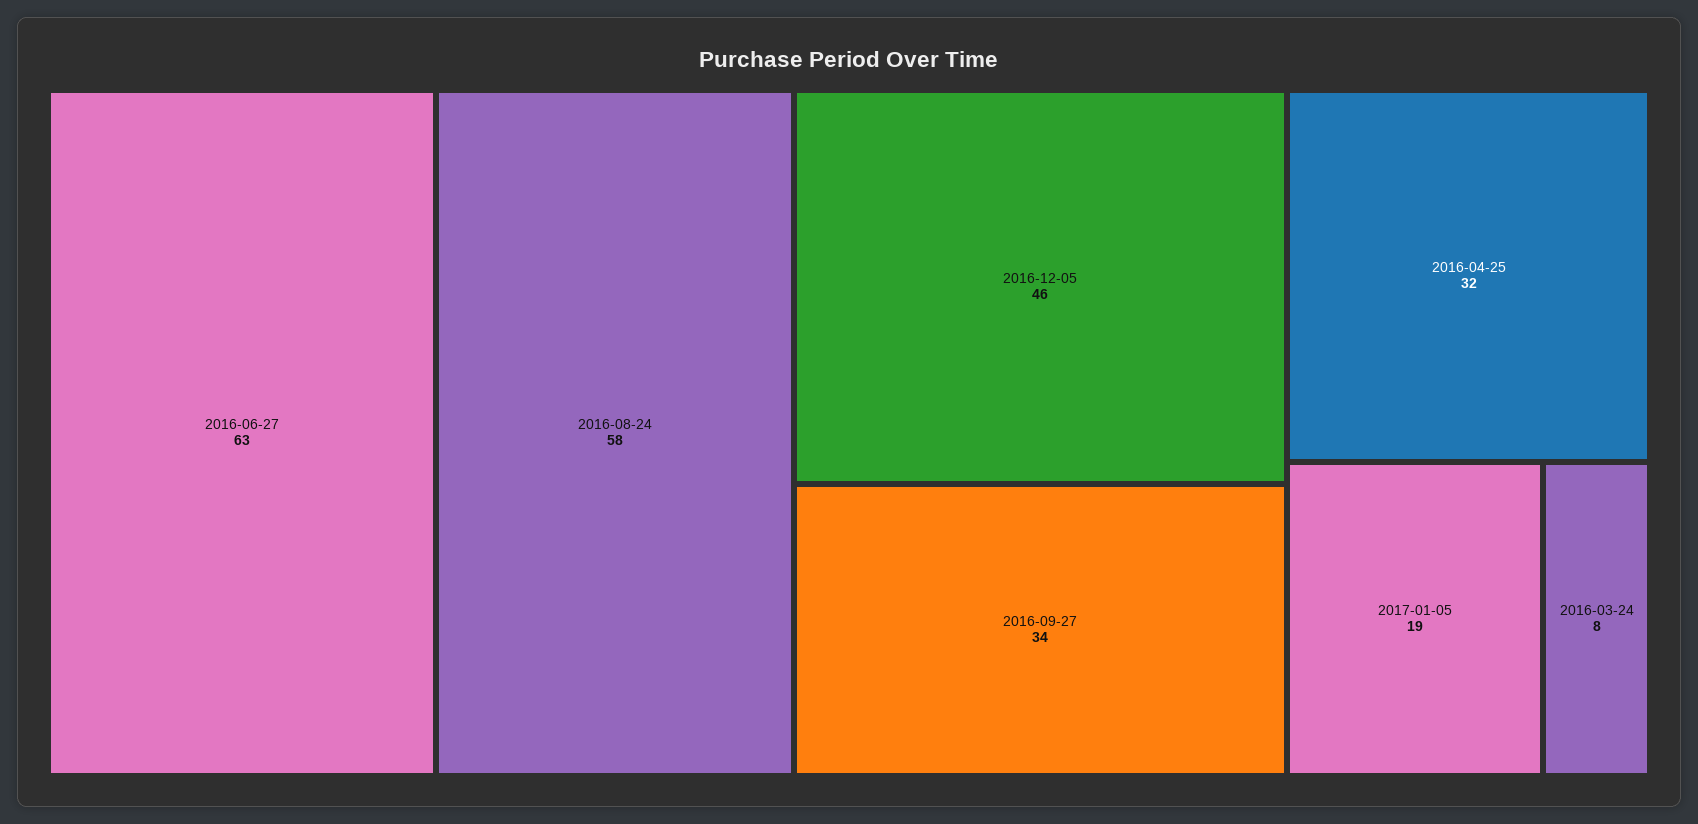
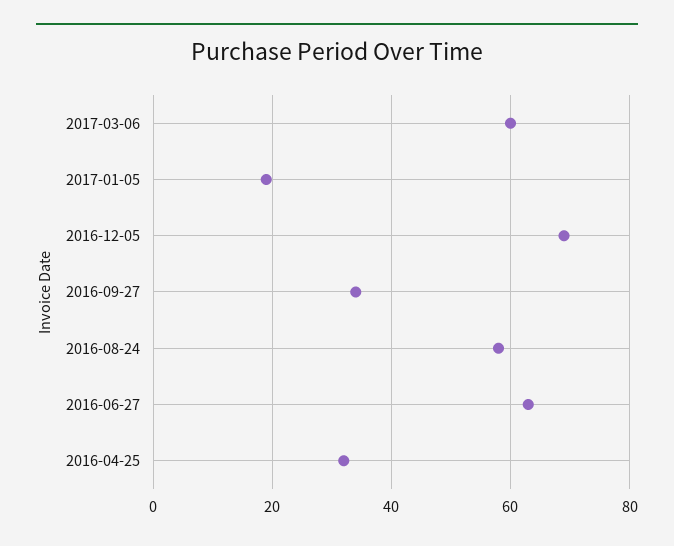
2016-12-05: 46 -> 70
2016-03-24: 8 -> none
2017-03-06: none -> 60

